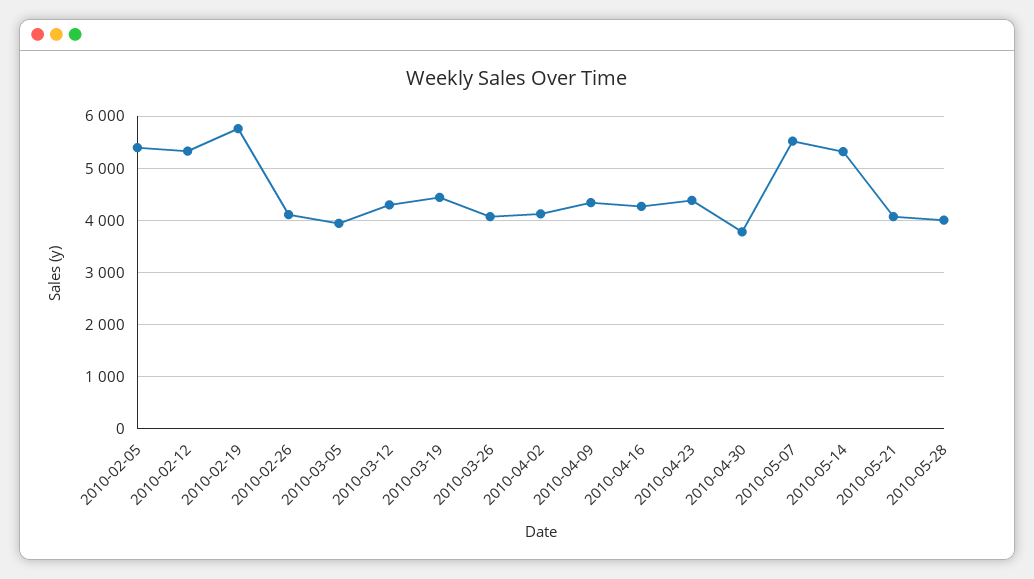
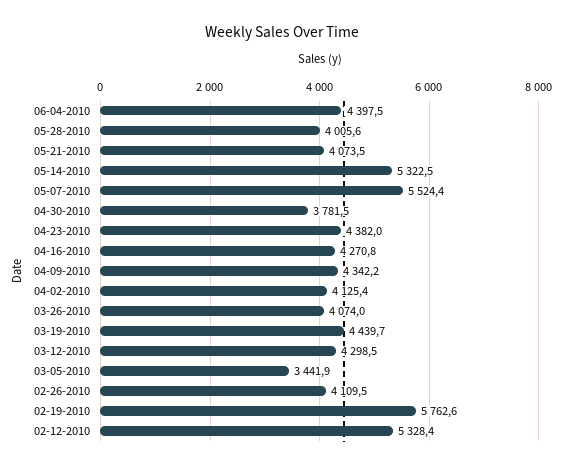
2010-02-05: 5400 -> none
2010-03-05: 4000 -> 3441.9
06-04-2010: none -> 4397.5

